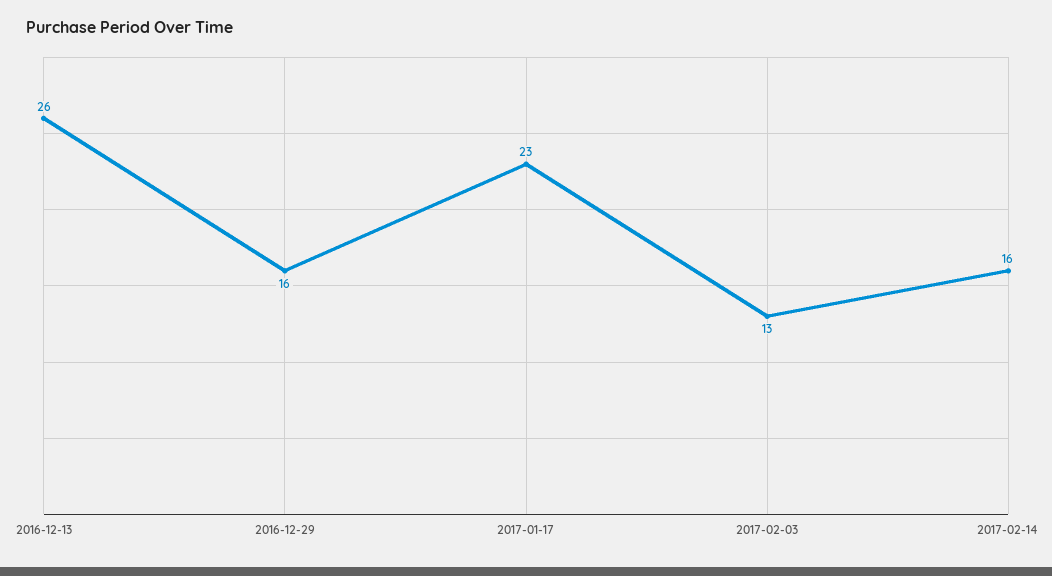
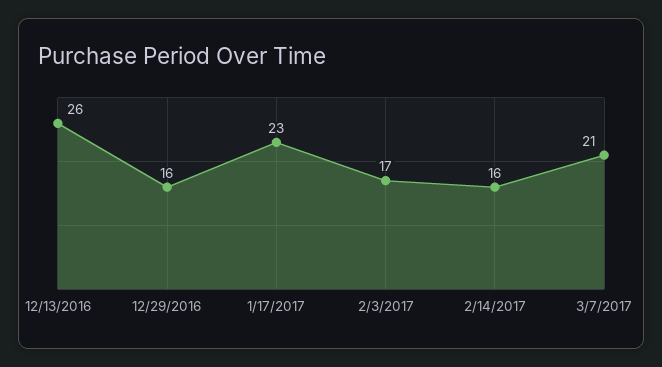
2017-02-03: 13 -> 17
3/7/2017: none -> 21

